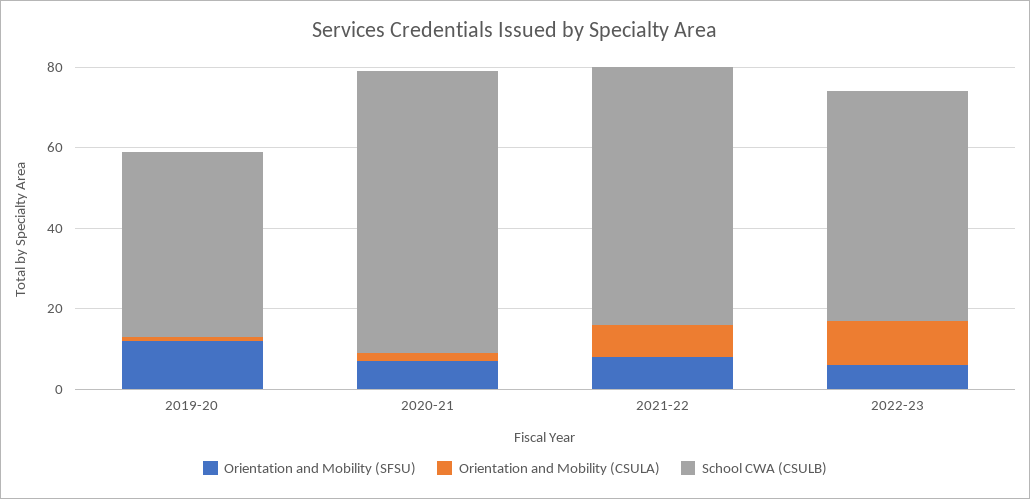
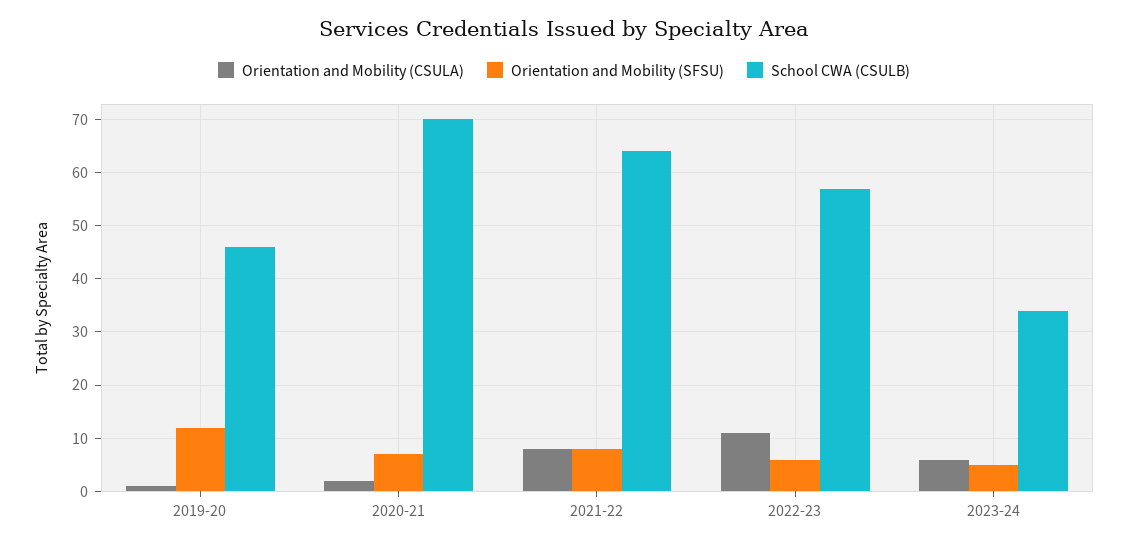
Orientation and Mobility (CSULA), 2023-24: none -> 5
Orientation and Mobility (SFSU), 2023-24: none -> 5
School CWA (CSULB), 2023-24: none -> 35

